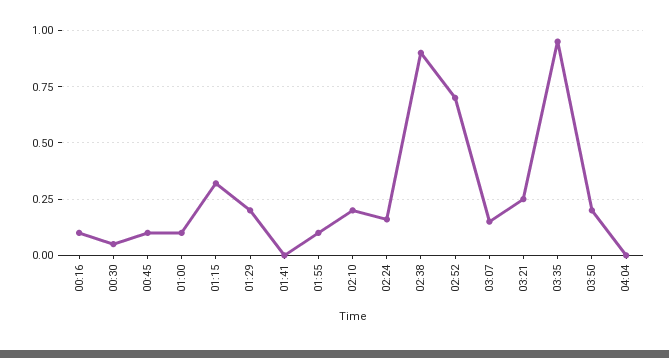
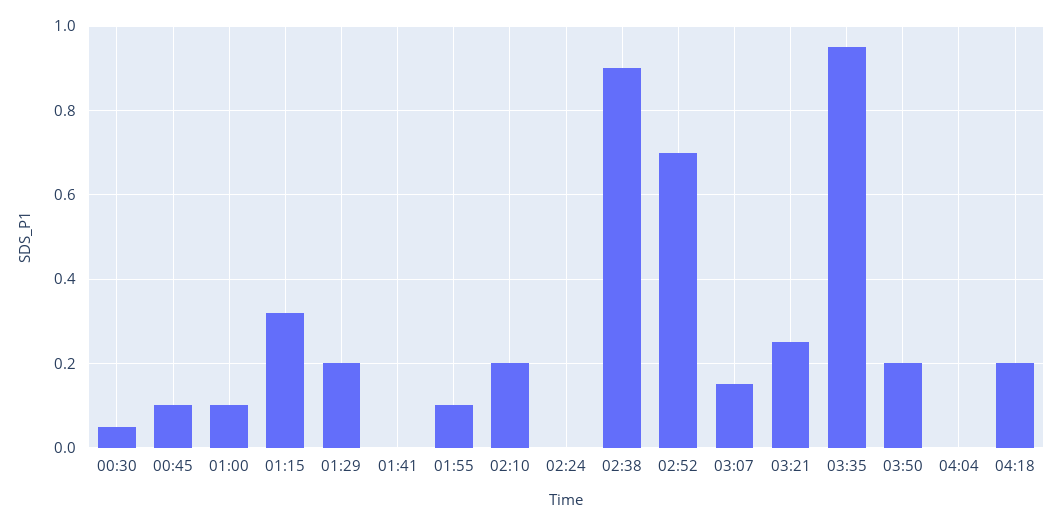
00:16: 0.1 -> none
02:24: 0.15 -> 0
04:18: none -> 0.2

